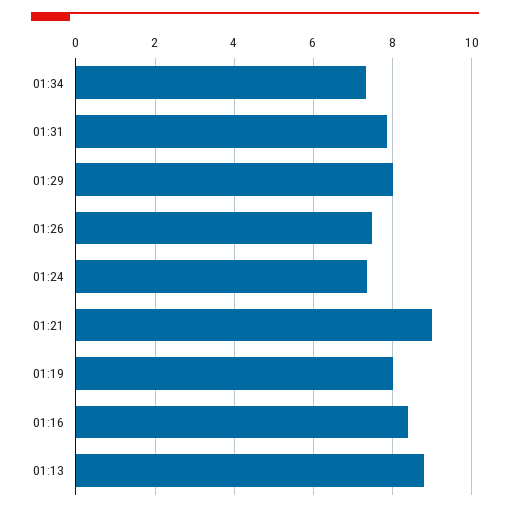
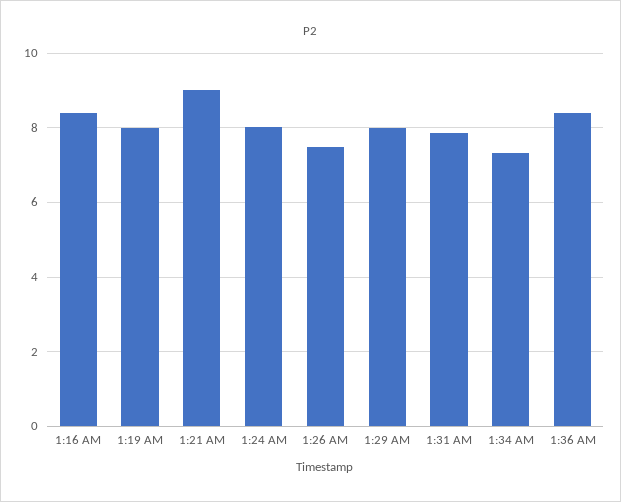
01:24: 7.4 -> 8
01:13: 8.8 -> none
1:36 AM: none -> 8.4

